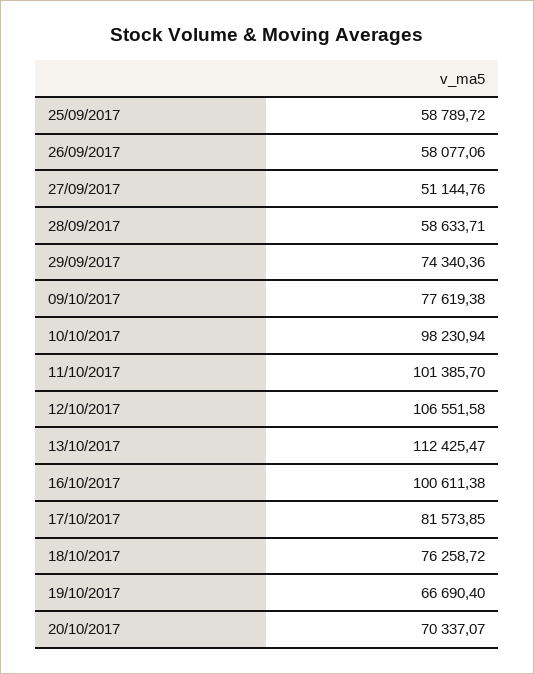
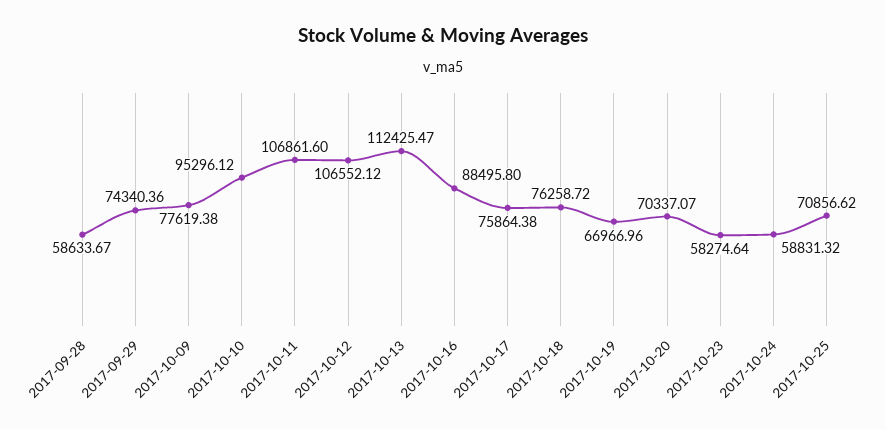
25/09/2017: 58789.72 -> none
26/09/2017: 58077.06 -> none
27/09/2017: 51144.76 -> none
28/09/2017: 58633.71 -> 58633.67
10/10/2017: 98230.94 -> 95296.12
11/10/2017: 101385.7 -> 106861.6
12/10/2017: 106551.58 -> 106552.12
16/10/2017: 100611.38 -> 88495.8
17/10/2017: 81573.85 -> 75864.38
19/10/2017: 66690.4 -> 66966.96
2017-10-23: none -> 58274.64
2017-10-24: none -> 58831.32
2017-10-25: none -> 70856.62

